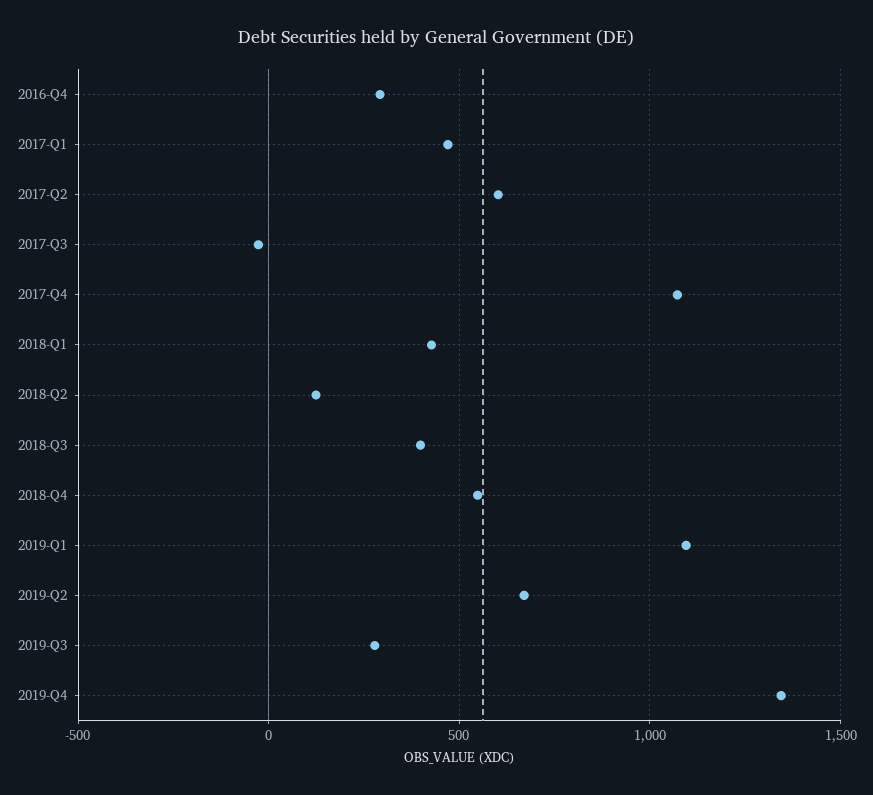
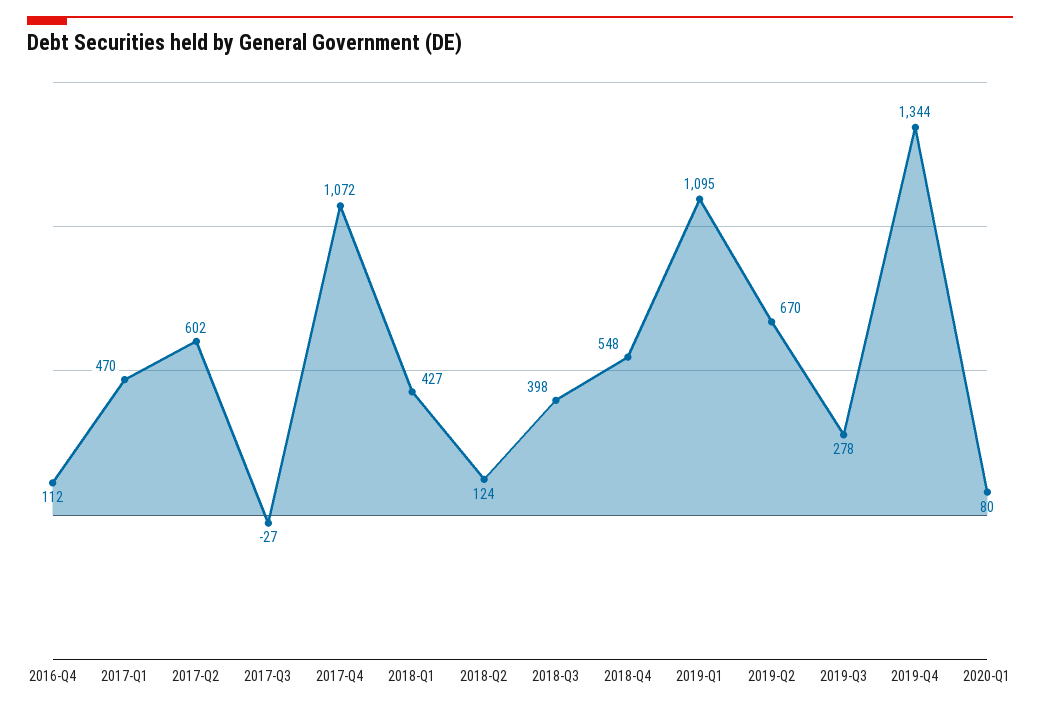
2016-Q4: 300 -> 112
2020-Q1: none -> 80

